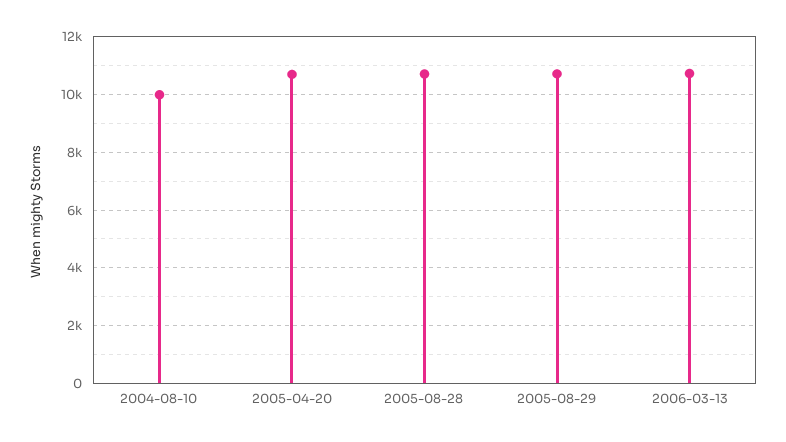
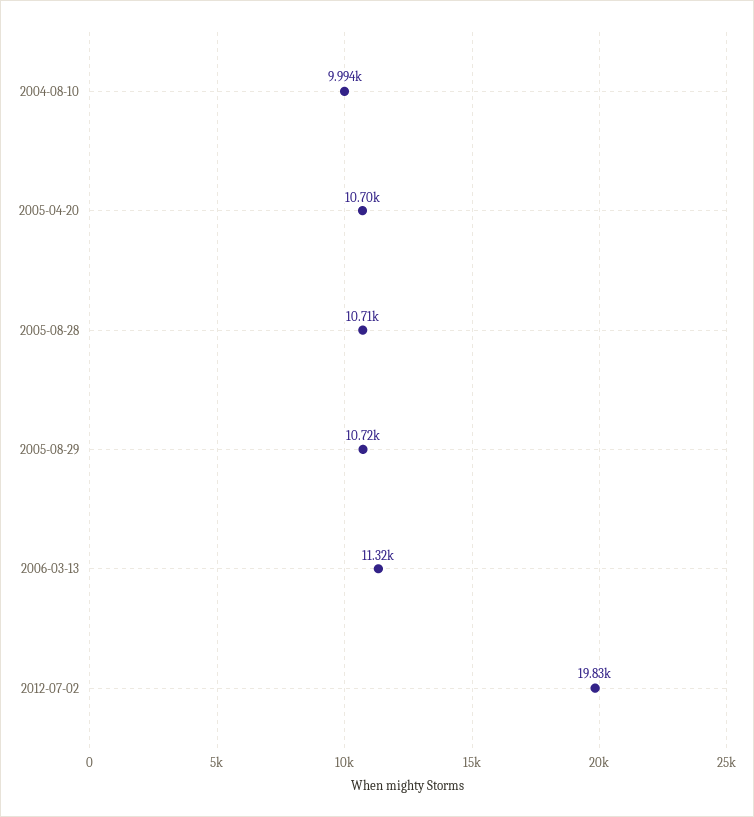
2006-03-13: 10750 -> 11320
2012-07-02: none -> 19830

